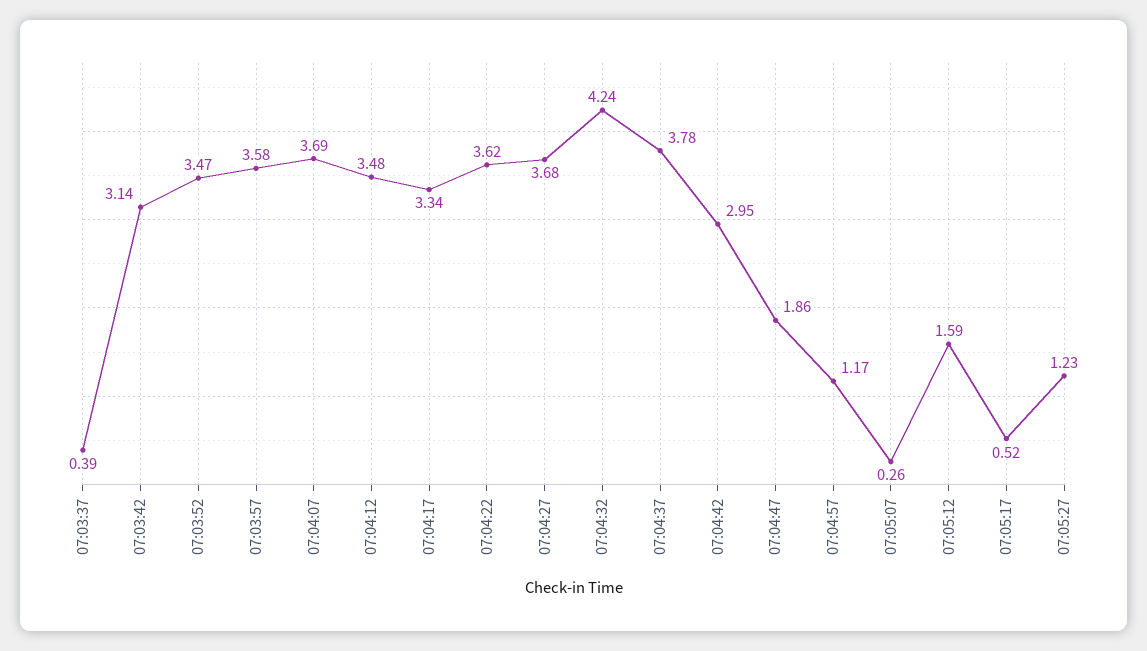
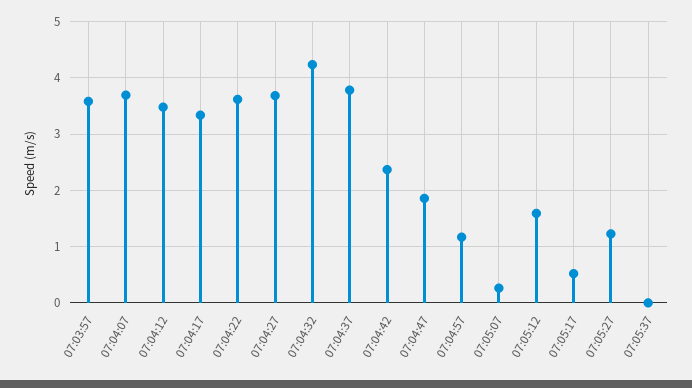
07:03:37: 0.39 -> none
07:03:42: 3.14 -> none
07:03:52: 3.47 -> none
07:04:42: 2.95 -> 2.4
07:05:37: none -> 0

